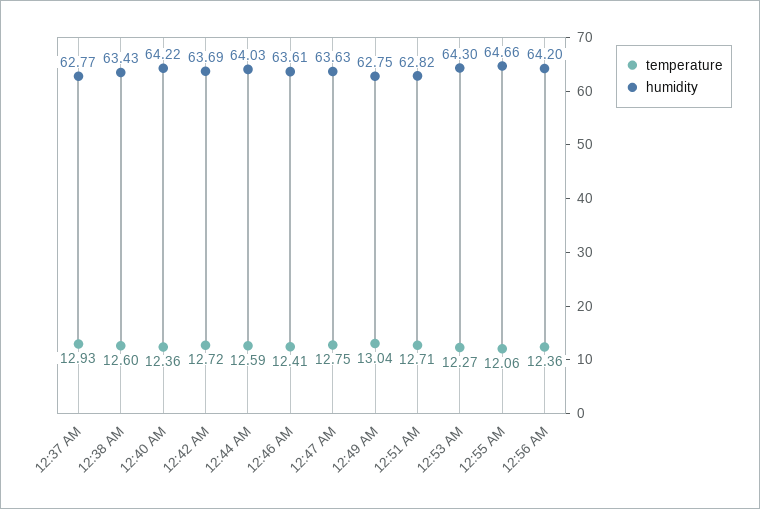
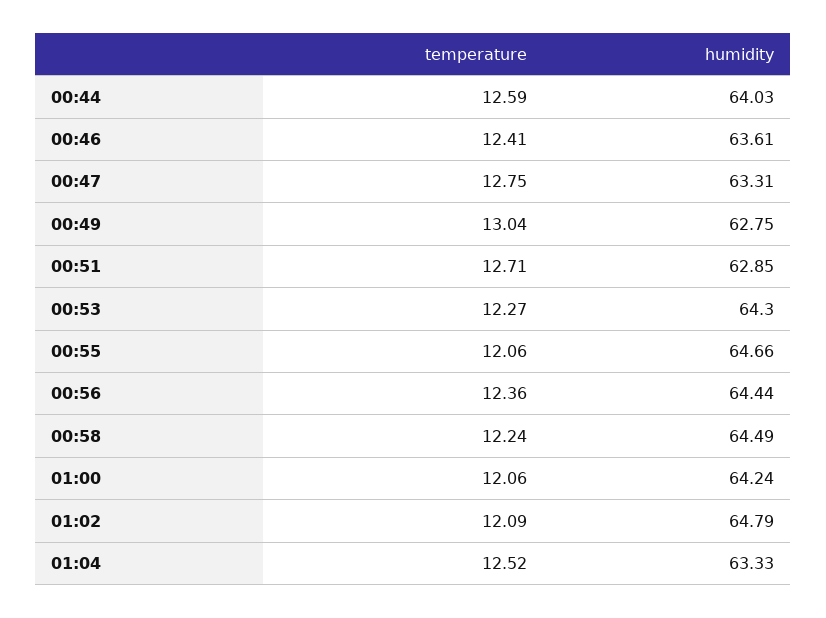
temperature, 12:37 AM: 12.93 -> none
humidity, 12:37 AM: 62.77 -> none
temperature, 12:38 AM: 12.6 -> none
humidity, 12:38 AM: 63.43 -> none
temperature, 12:40 AM: 12.36 -> none
humidity, 12:40 AM: 64.22 -> none
temperature, 12:42 AM: 12.72 -> none
humidity, 12:42 AM: 63.69 -> none
humidity, 12:47 AM: 63.63 -> 63.31
humidity, 12:51 AM: 62.82 -> 62.85
humidity, 12:56 AM: 64.2 -> 64.44
temperature, 00:58: none -> 12.24
humidity, 00:58: none -> 64.49
temperature, 01:00: none -> 12.06
humidity, 01:00: none -> 64.24
temperature, 01:02: none -> 12.09
humidity, 01:02: none -> 64.79
temperature, 01:04: none -> 12.52
humidity, 01:04: none -> 63.33

